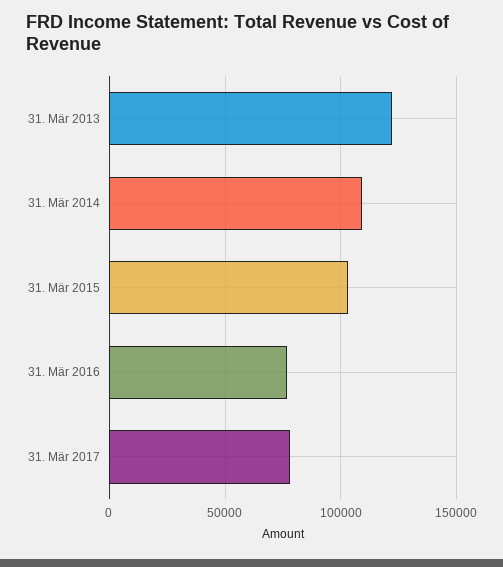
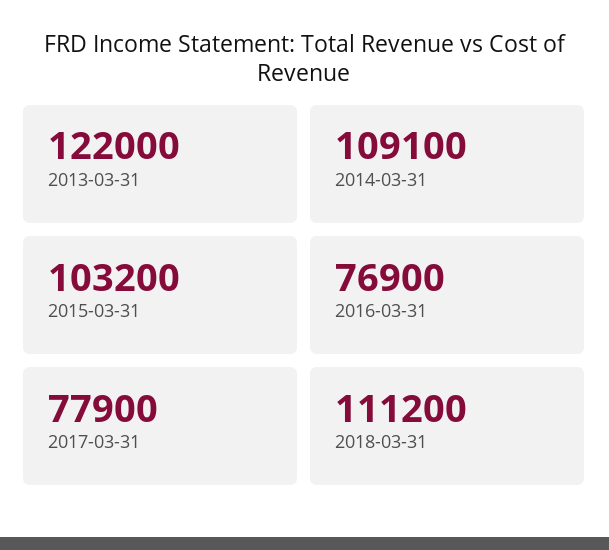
2018-03-31: none -> 111200

